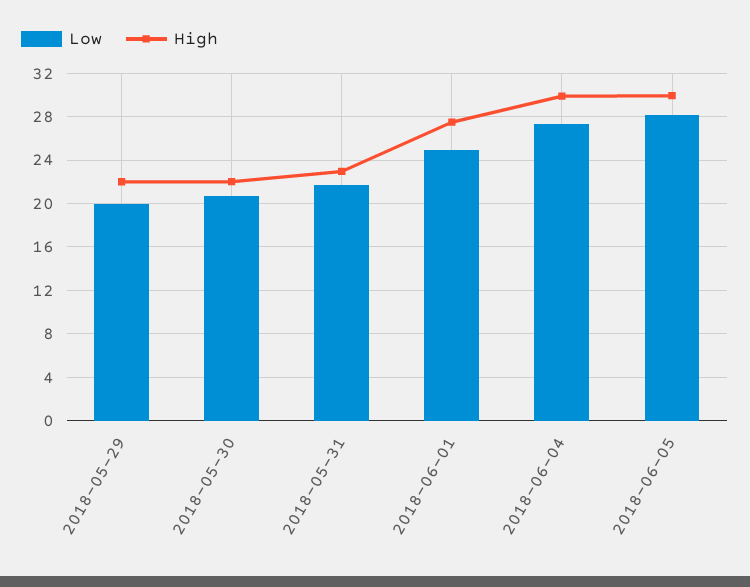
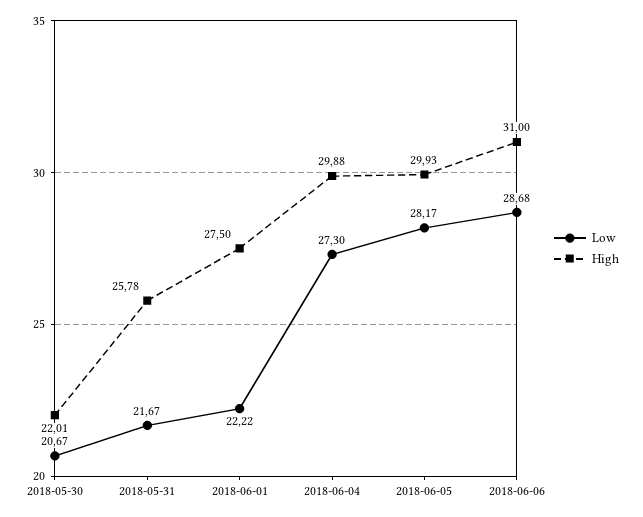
Low, 2018-05-29: 20 -> none
High, 2018-05-29: 22 -> none
High, 2018-05-31: 23 -> 25.78
Low, 2018-06-01: 25 -> 22.22
Low, 2018-06-06: none -> 28.68
High, 2018-06-06: none -> 31

